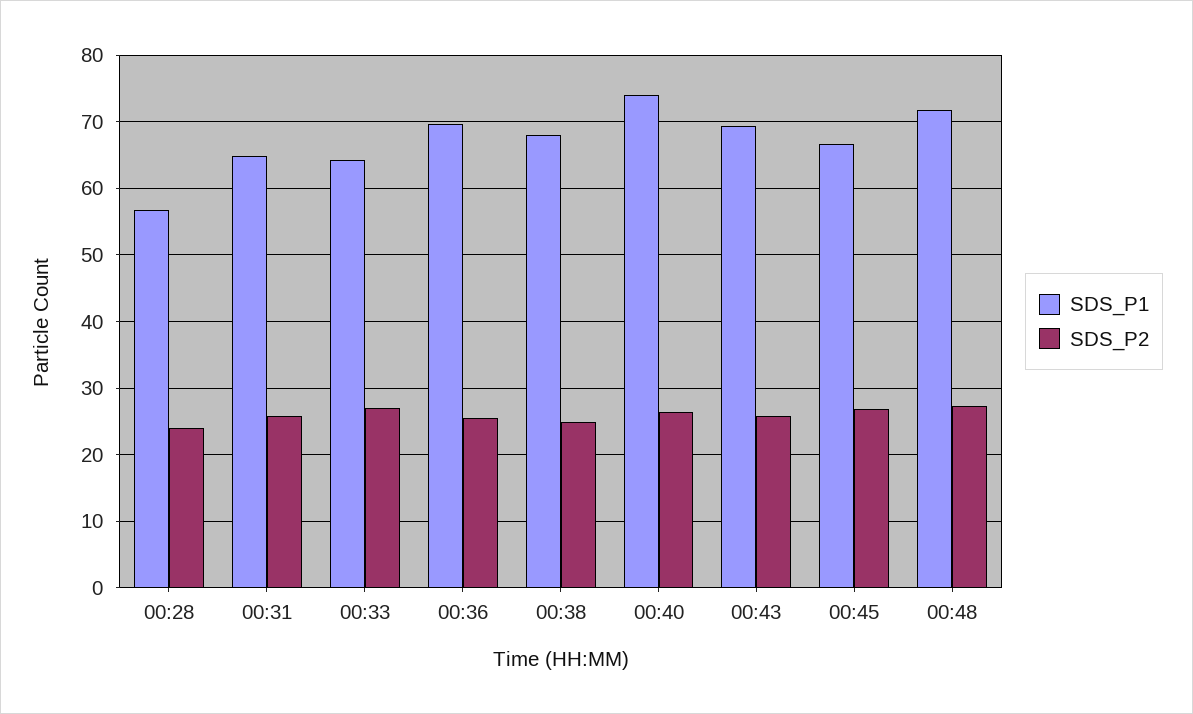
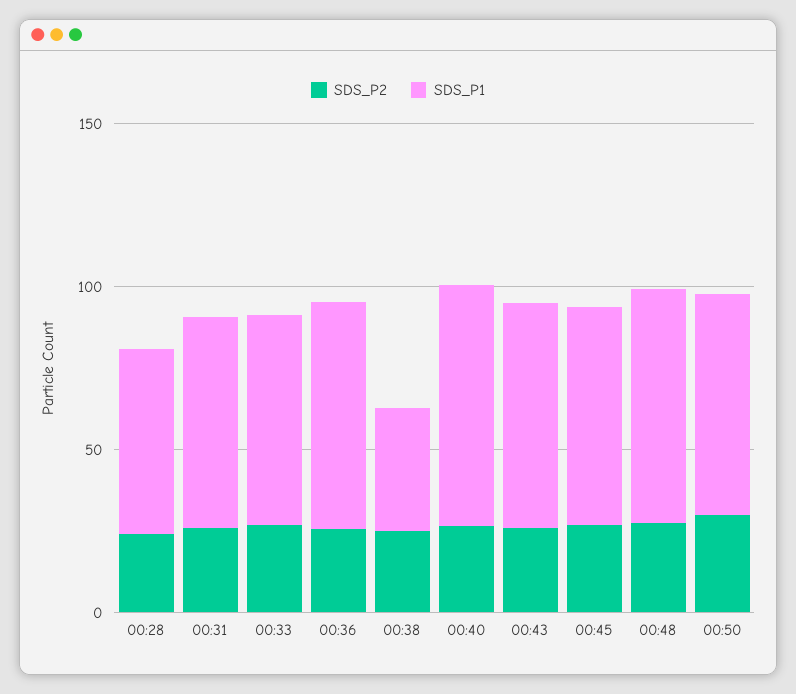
SDS_P1, 00:38: 68 -> 40
SDS_P2, 00:50: none -> 30
SDS_P1, 00:50: none -> 70

